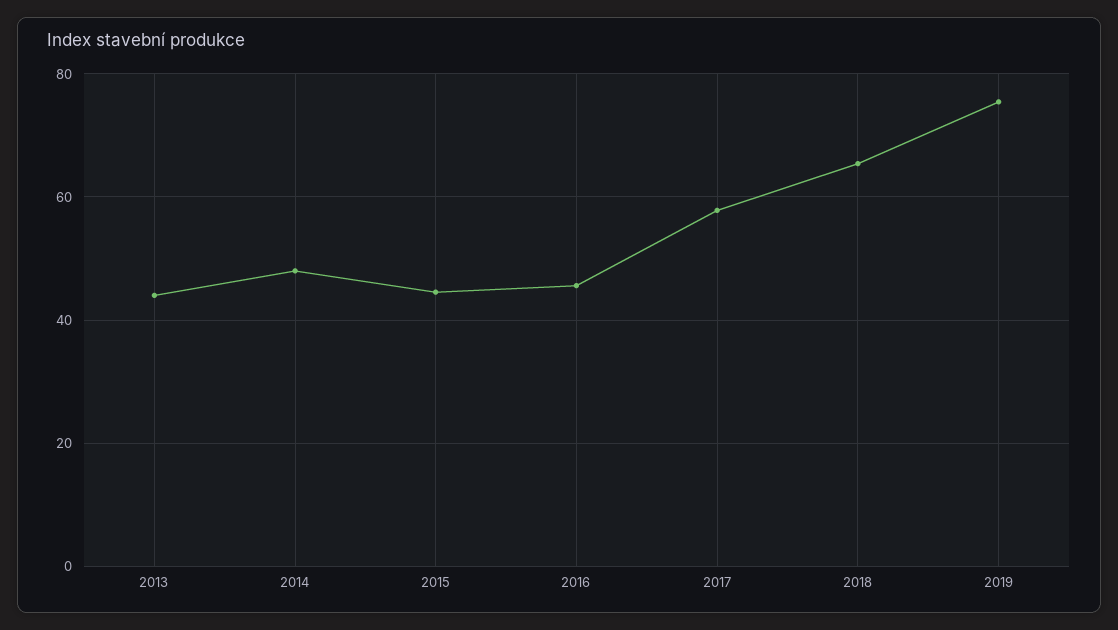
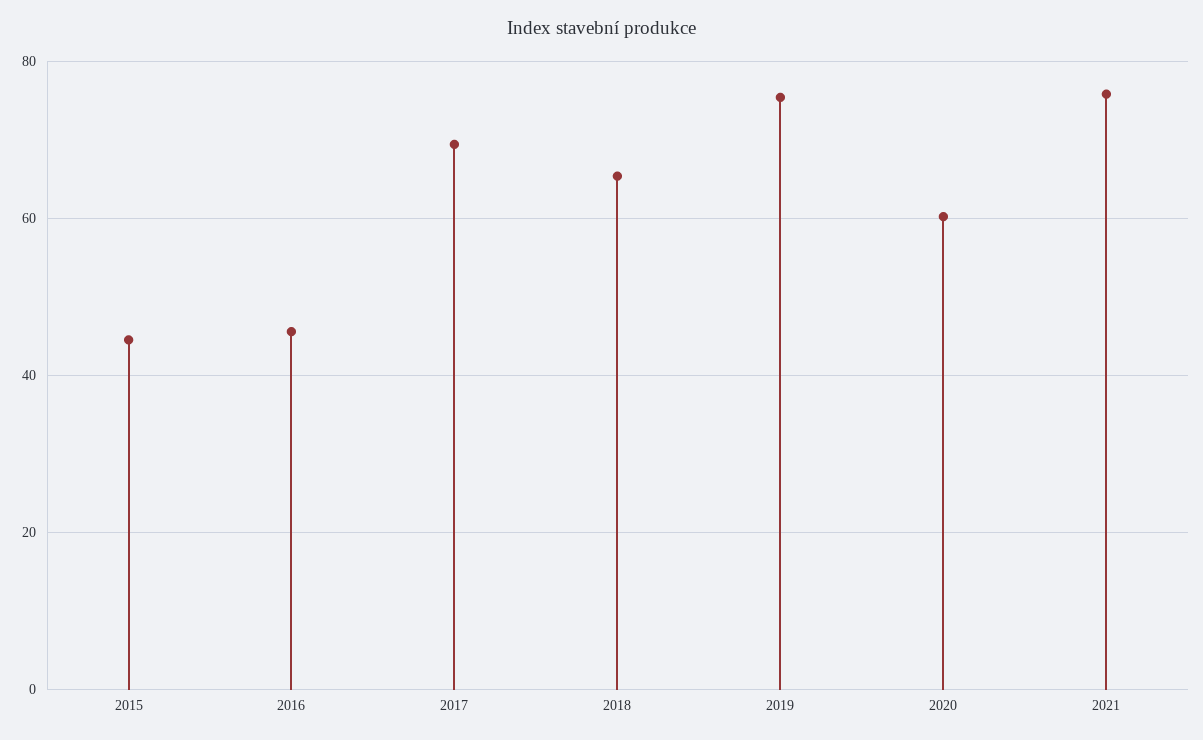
2013: 44 -> none
2014: 48 -> none
2017: 58 -> 70
2020: none -> 60
2021: none -> 76

